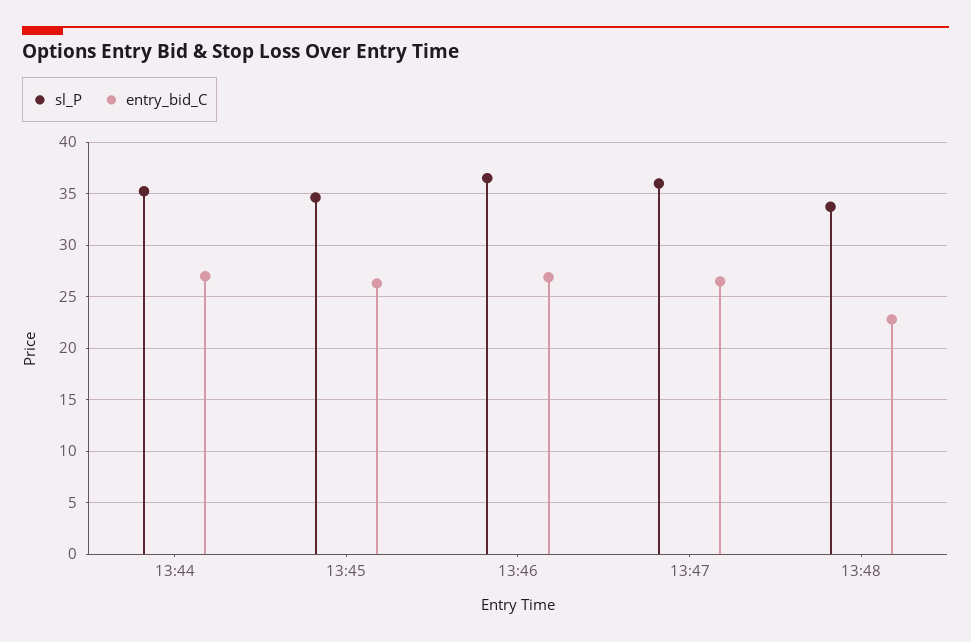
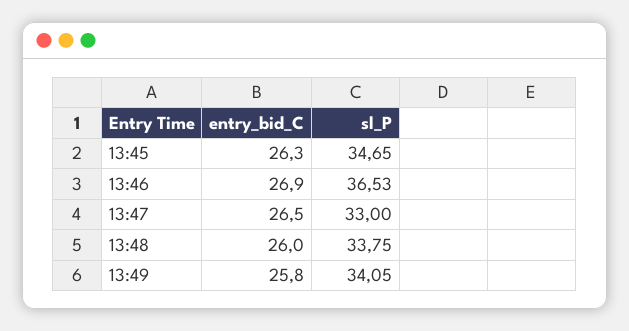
sl_P, 13:44: 35 -> none
entry_bid_C, 13:44: 27 -> none
sl_P, 13:47: 36 -> 33
entry_bid_C, 13:48: 23 -> 26
entry_bid_C, 13:49: none -> 25.8
sl_P, 13:49: none -> 34.05

